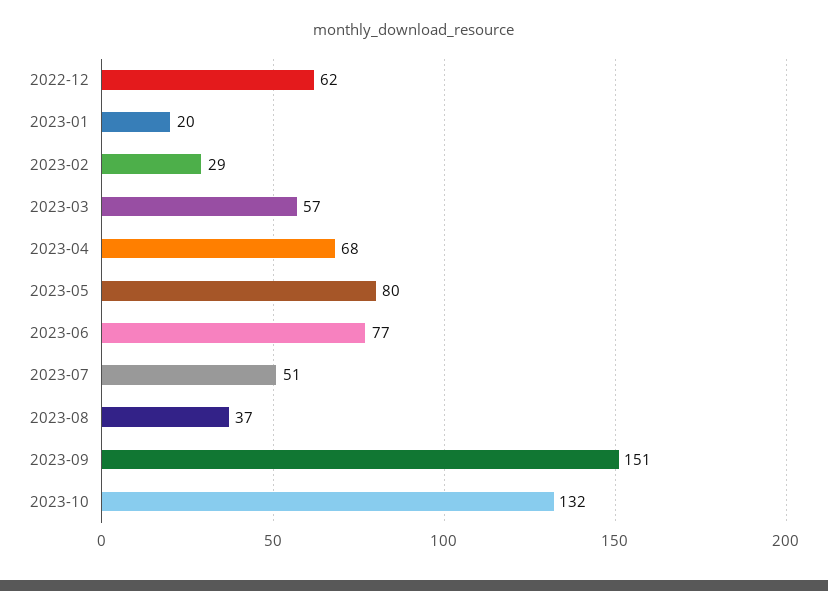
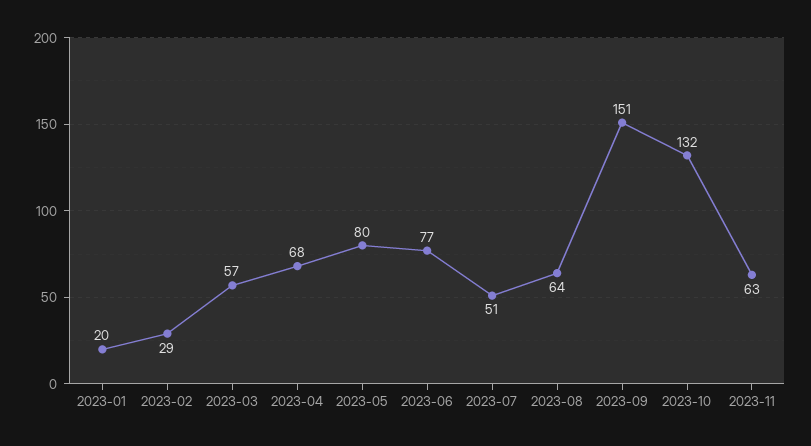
2022-12: 62 -> none
2023-08: 37 -> 64
2023-11: none -> 63

